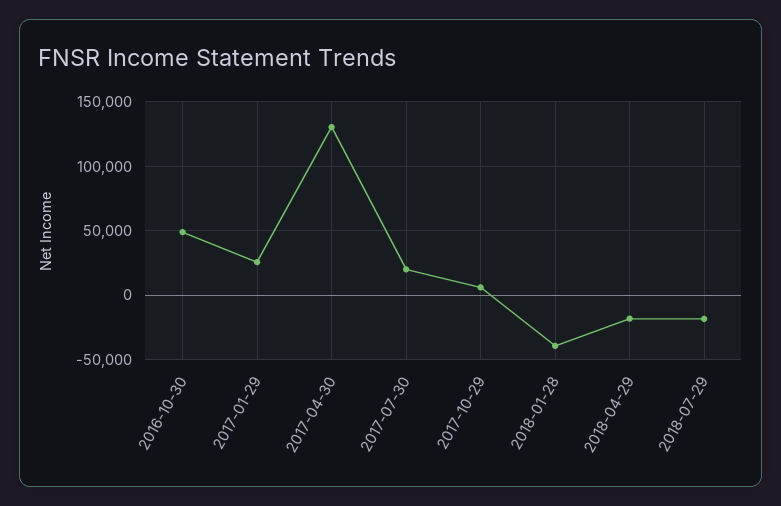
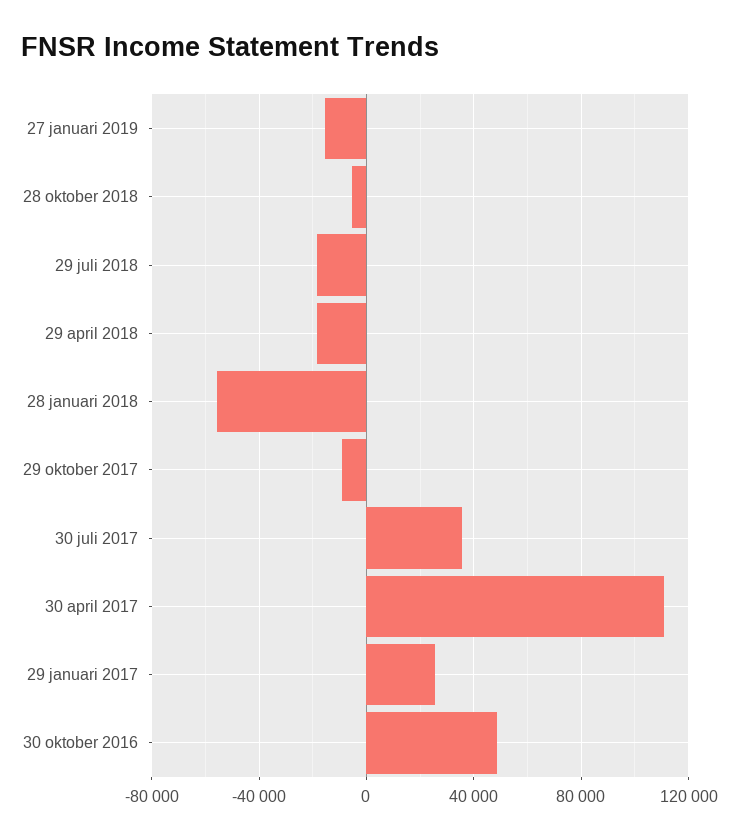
2017-04-30: 130000 -> 110000
2017-07-30: 20000 -> 35000
2017-10-29: 5000 -> -10000
2018-01-28: -40000 -> -55000
27 januari 2019: none -> -15000
28 oktober 2018: none -> -5000

